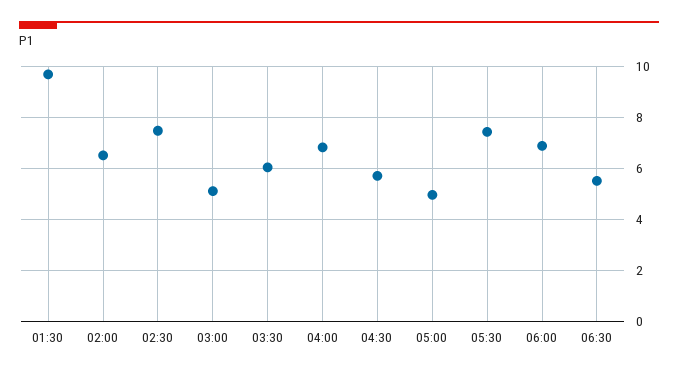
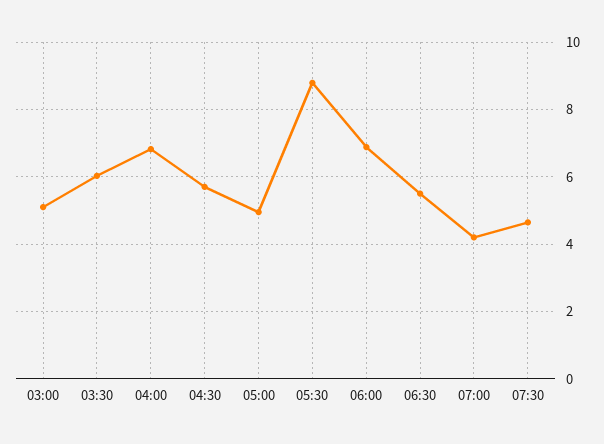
01:30: 9.75 -> none
02:00: 6.5 -> none
02:30: 7.5 -> none
05:30: 7.5 -> 8.8
07:00: none -> 4.2
07:30: none -> 4.6

